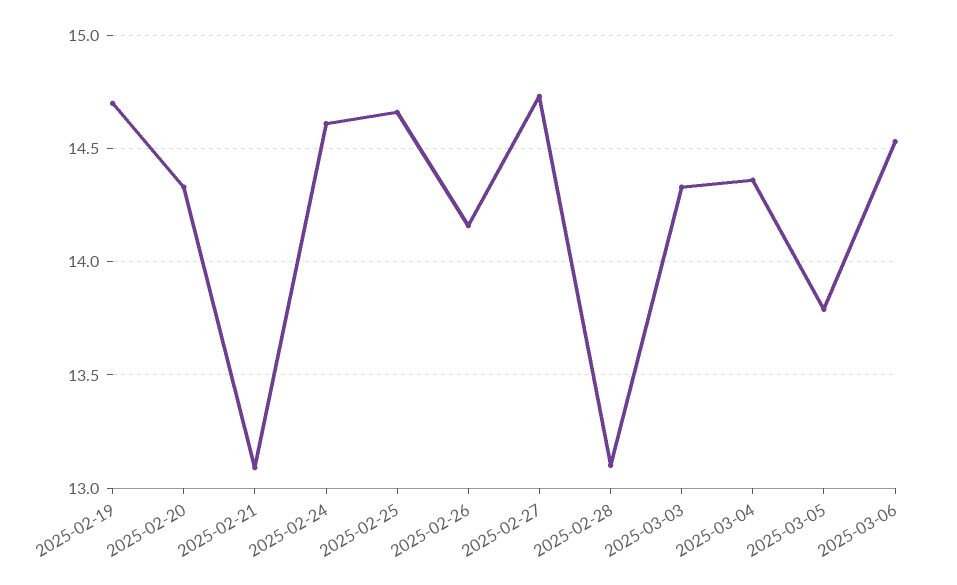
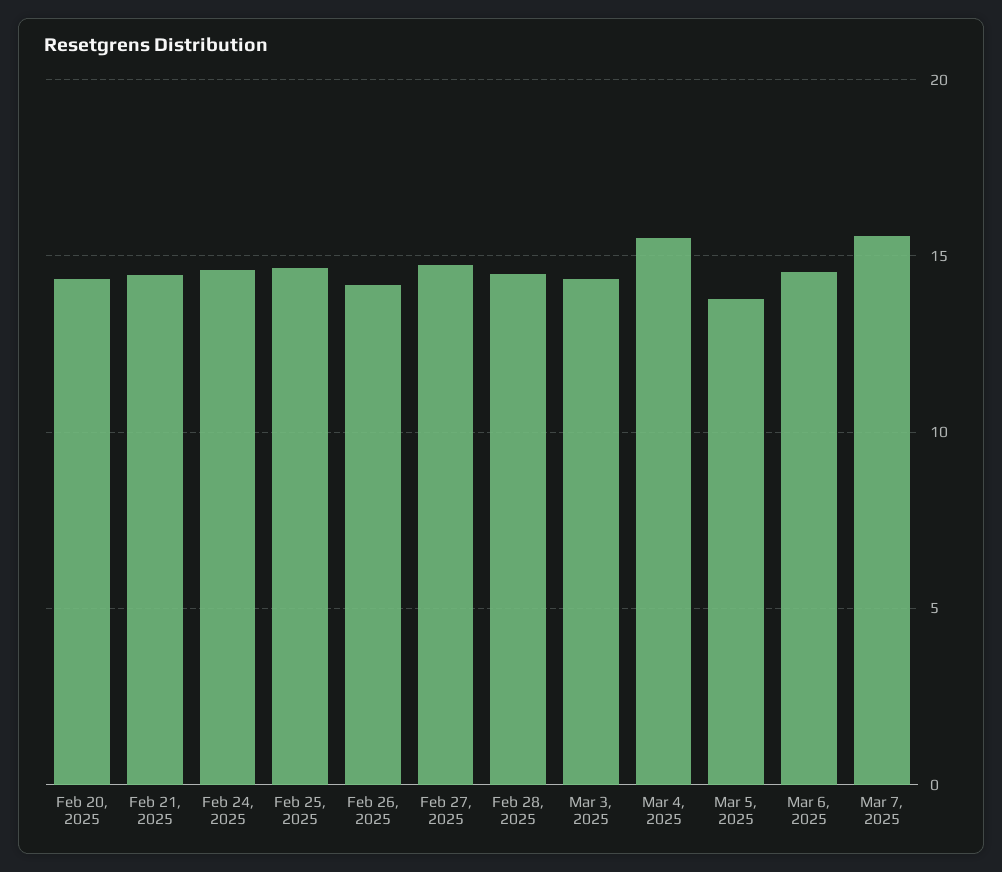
2025-02-19: 14.7 -> none
2025-02-21: 13.1 -> 14.5
2025-02-28: 13.1 -> 14.5
2025-03-04: 14.35 -> 15.5
Mar 7, 2025: none -> 15.5

